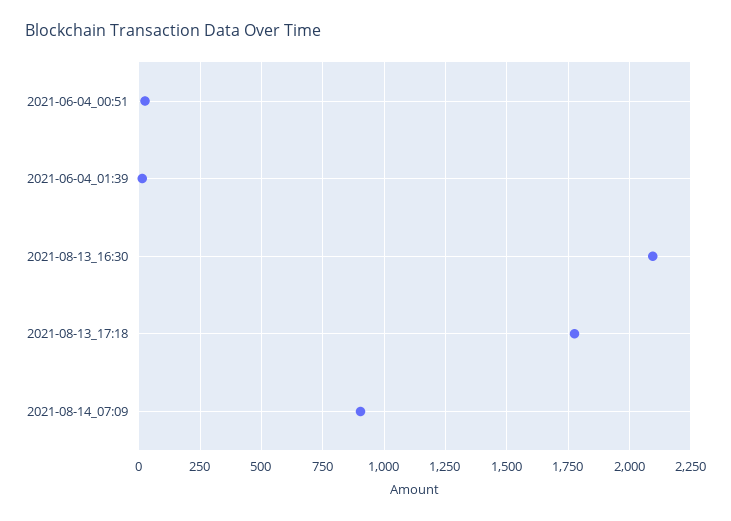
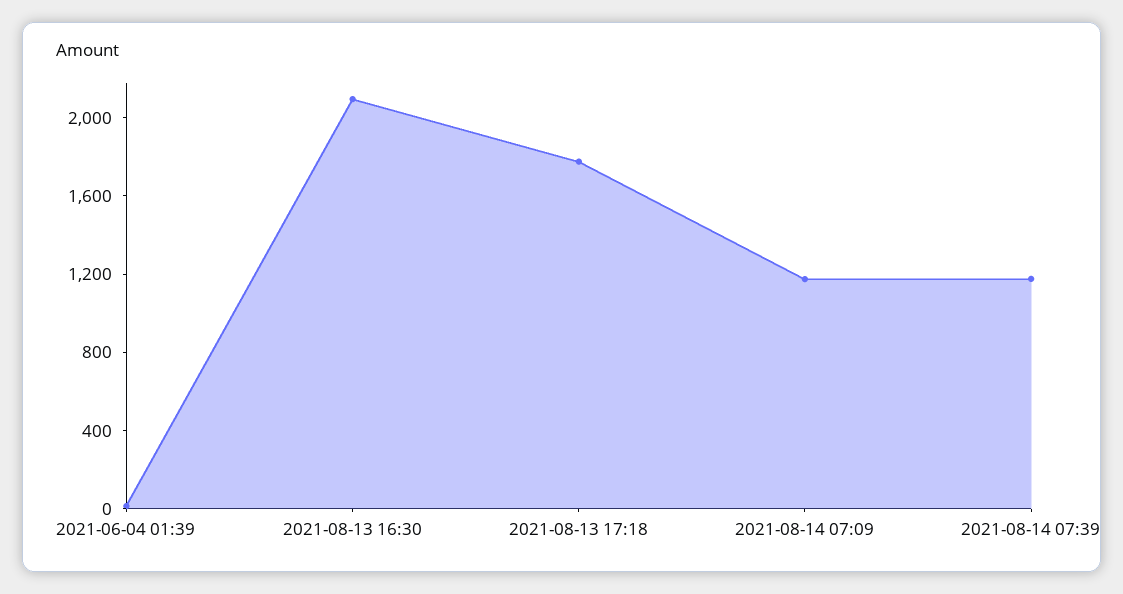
2021-06-04_00:51: 25 -> none
2021-08-14_07:09: 900 -> 1200
2021-08-14 07:39: none -> 1200

